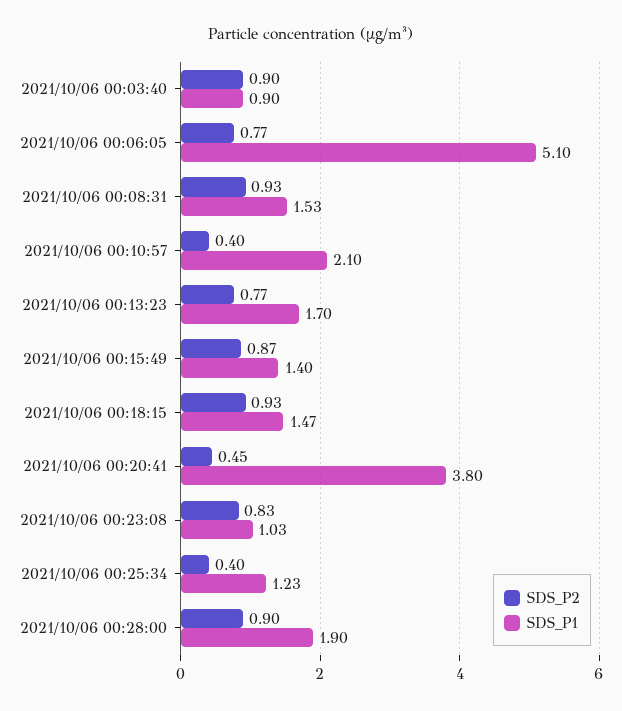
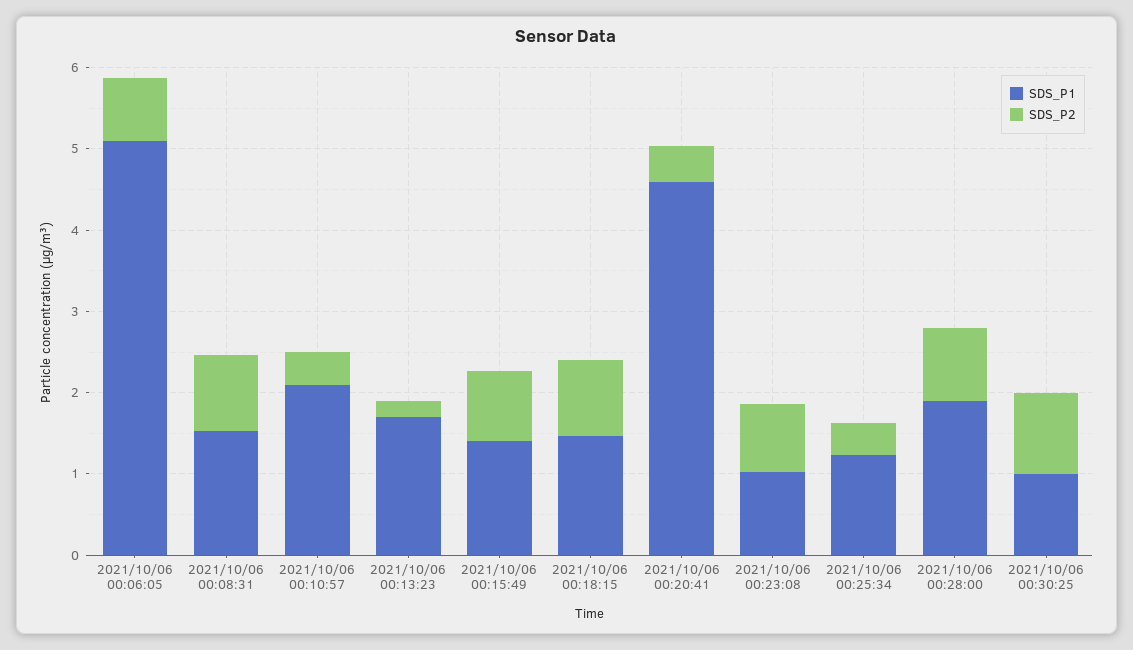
SDS_P2, 2021/10/06 00:03:40: 0.9 -> none
SDS_P1, 2021/10/06 00:03:40: 0.9 -> none
SDS_P2, 2021/10/06 00:13:23: 0.77 -> 0.2
SDS_P1, 2021/10/06 00:20:41: 3.8 -> 4.6
SDS_P1, 2021/10/06 00:30:25: none -> 1
SDS_P2, 2021/10/06 00:30:25: none -> 1

